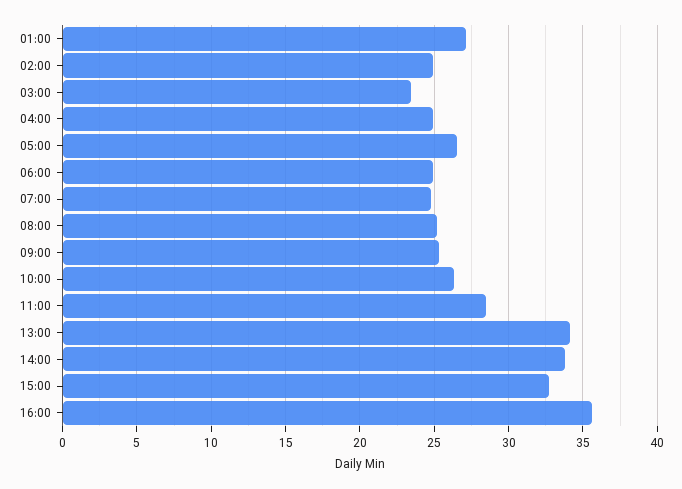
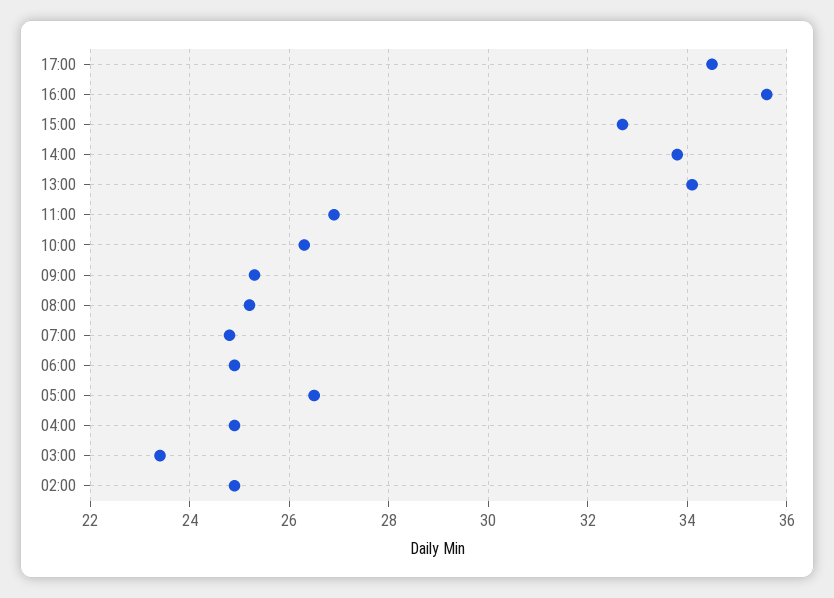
01:00: 27 -> none
11:00: 28.5 -> 27
17:00: none -> 34.5

